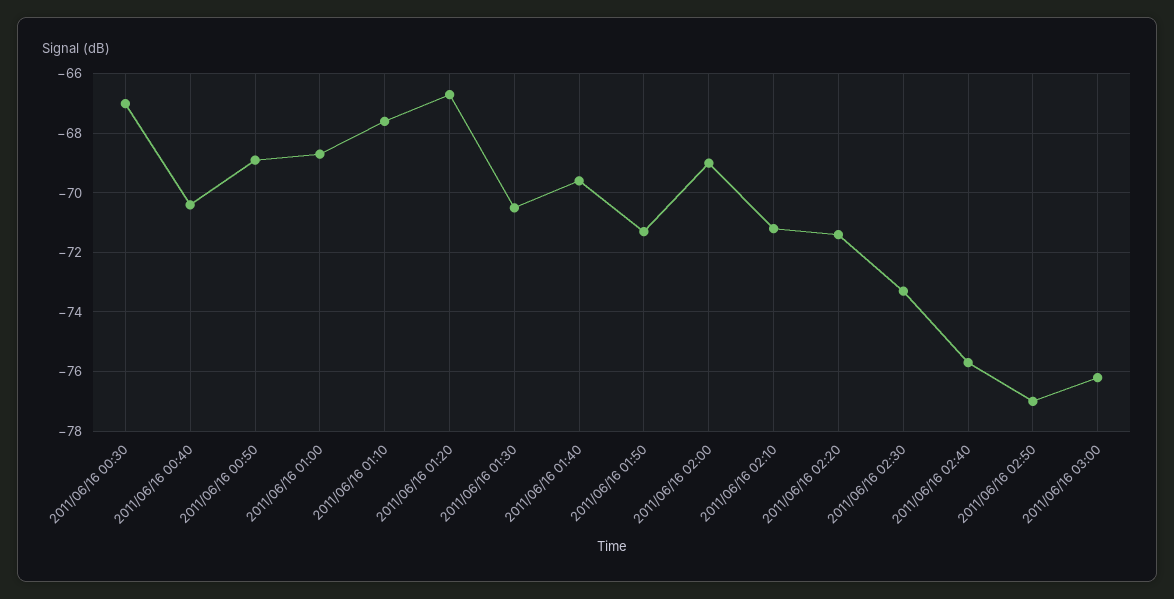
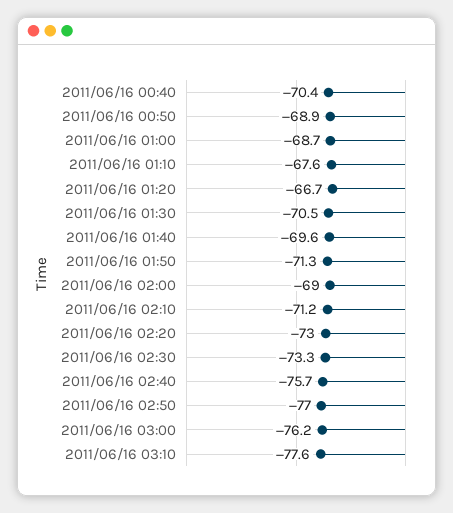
2011/06/16 00:30: -67 -> none
2011/06/16 02:20: -71.5 -> -73
2011/06/16 03:10: none -> -77.6

